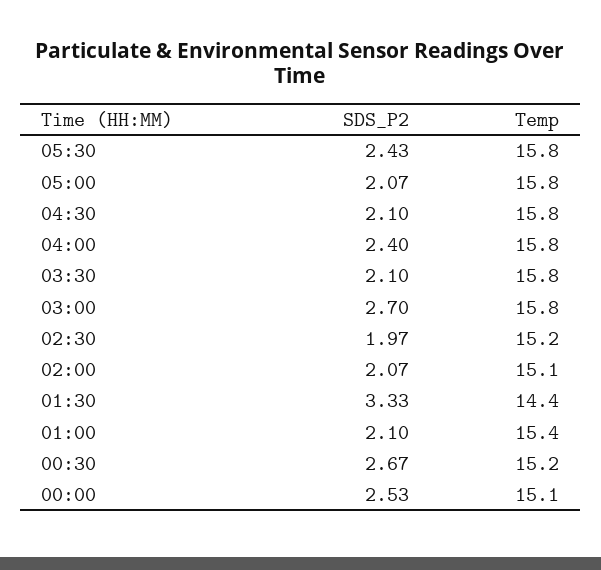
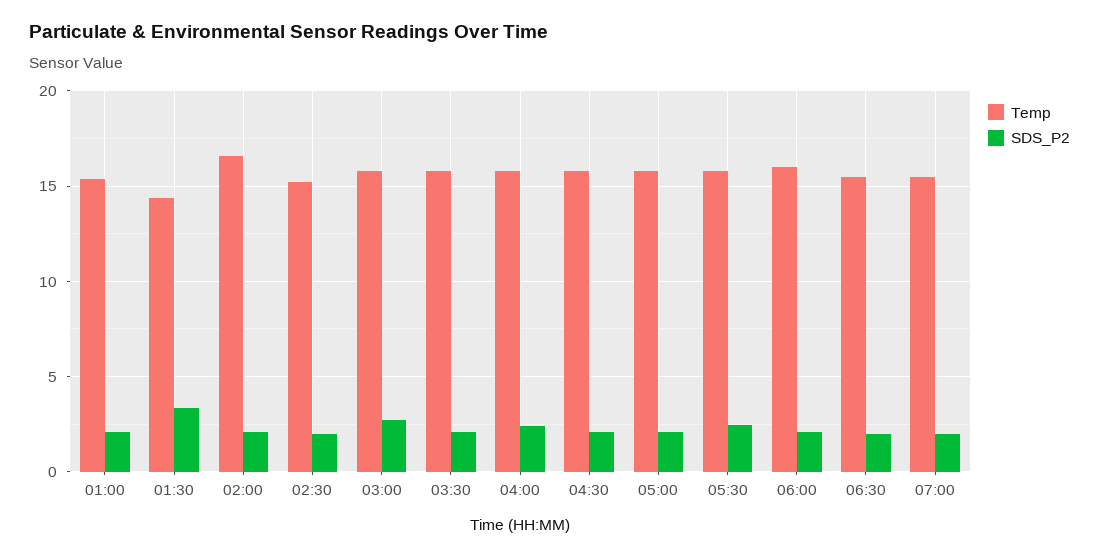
Temp, 02:00: 15.1 -> 16.5
SDS_P2, 00:30: 2.67 -> none
Temp, 00:30: 15.2 -> none
SDS_P2, 00:00: 2.53 -> none
Temp, 00:00: 15.1 -> none
Temp, 06:00: none -> 16
SDS_P2, 06:00: none -> 2
Temp, 06:30: none -> 15.5
SDS_P2, 06:30: none -> 2
Temp, 07:00: none -> 15.5
SDS_P2, 07:00: none -> 2

